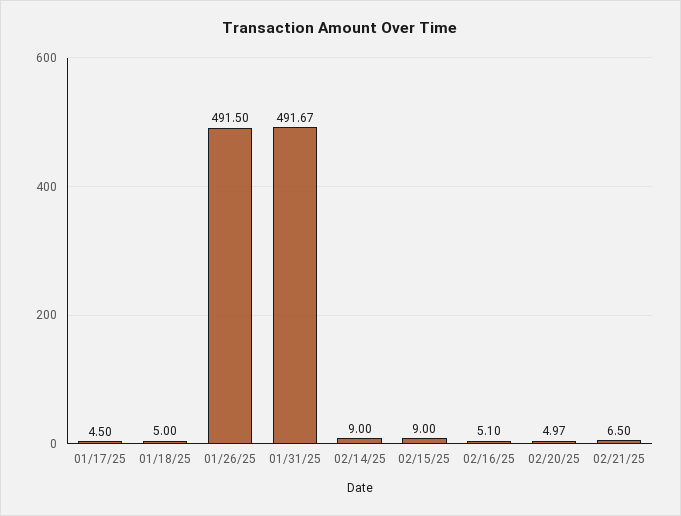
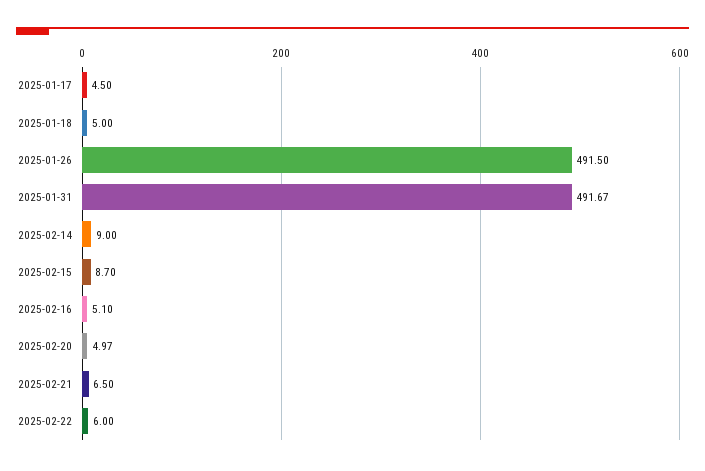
02/15/25: 9 -> 8.7
2025-02-22: none -> 6

